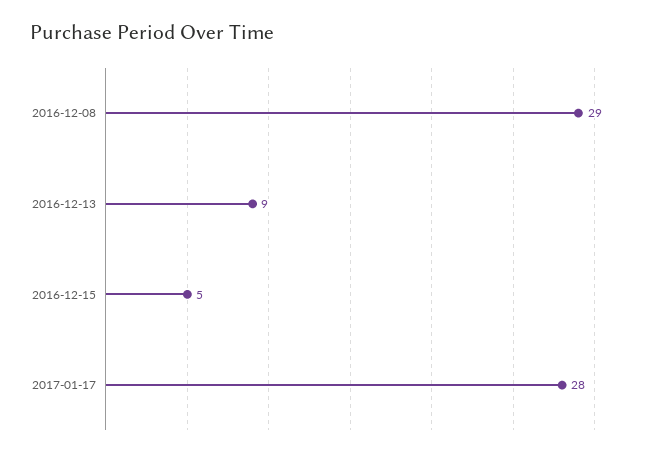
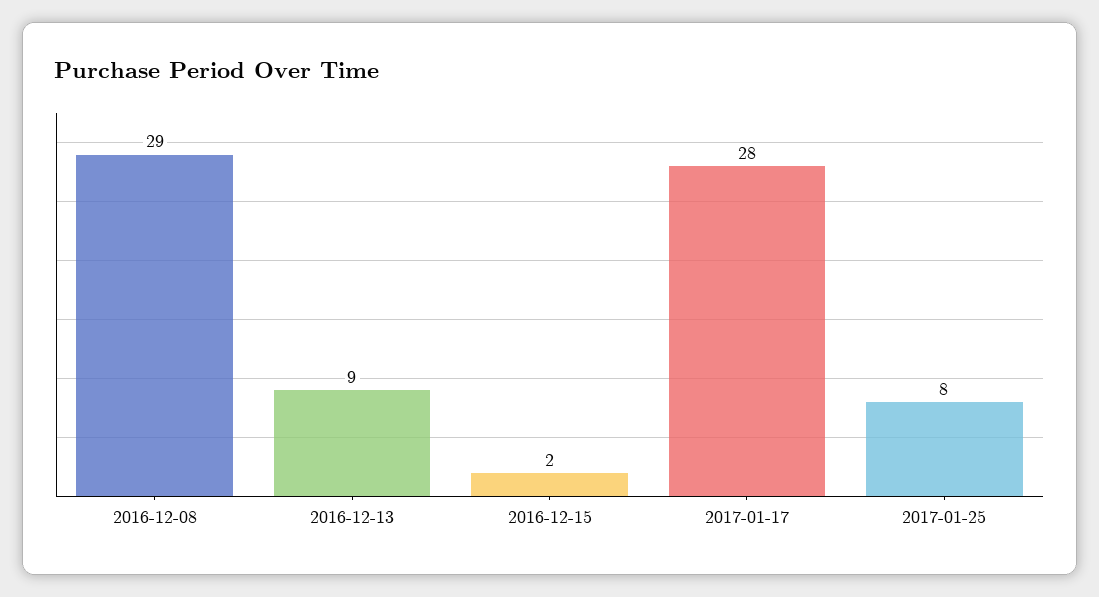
2016-12-15: 5 -> 2
2017-01-25: none -> 8

